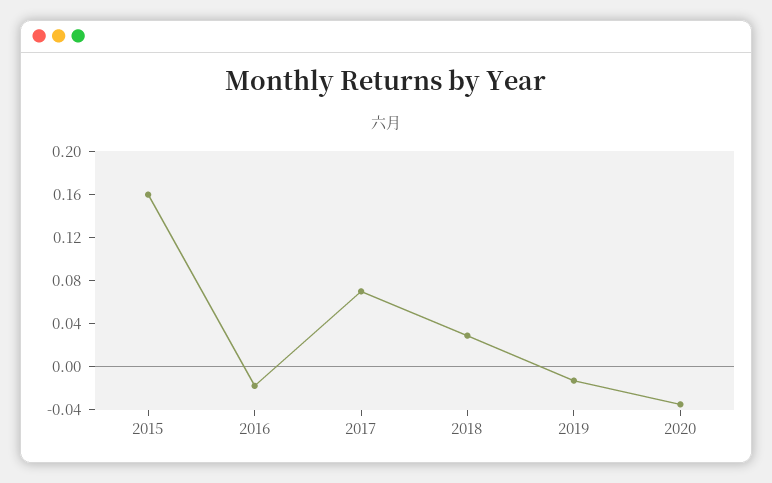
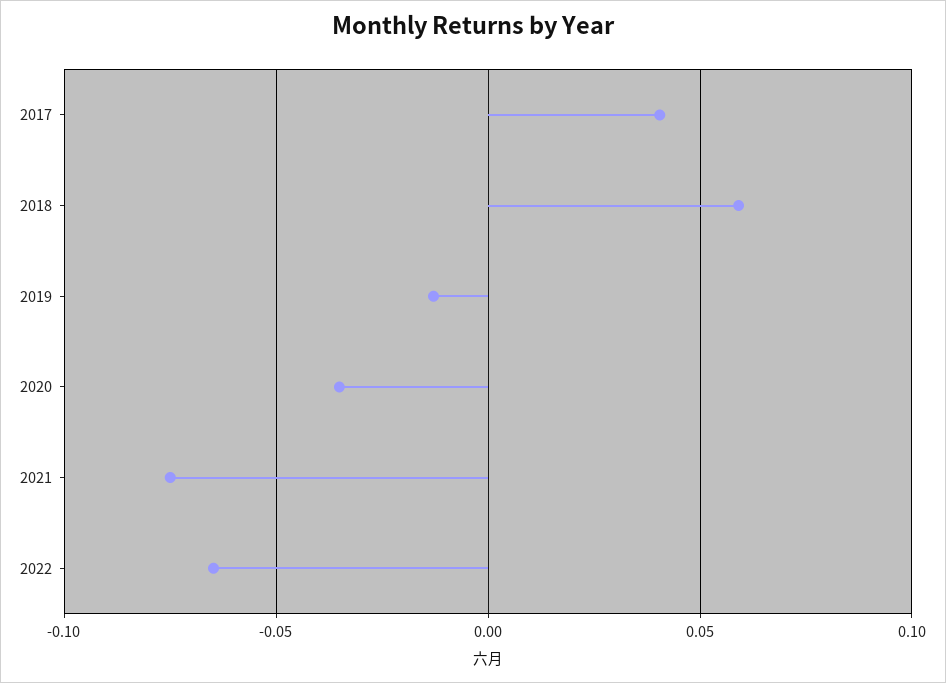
2015: 0.16 -> none
2016: -0.02 -> none
2017: 0.07 -> 0.04
2018: 0.03 -> 0.06
2021: none -> -0.075
2022: none -> -0.065

